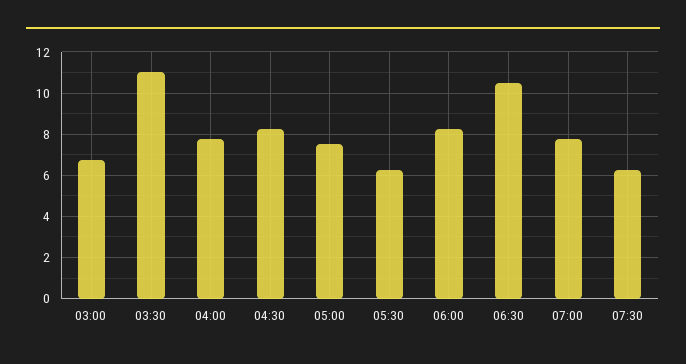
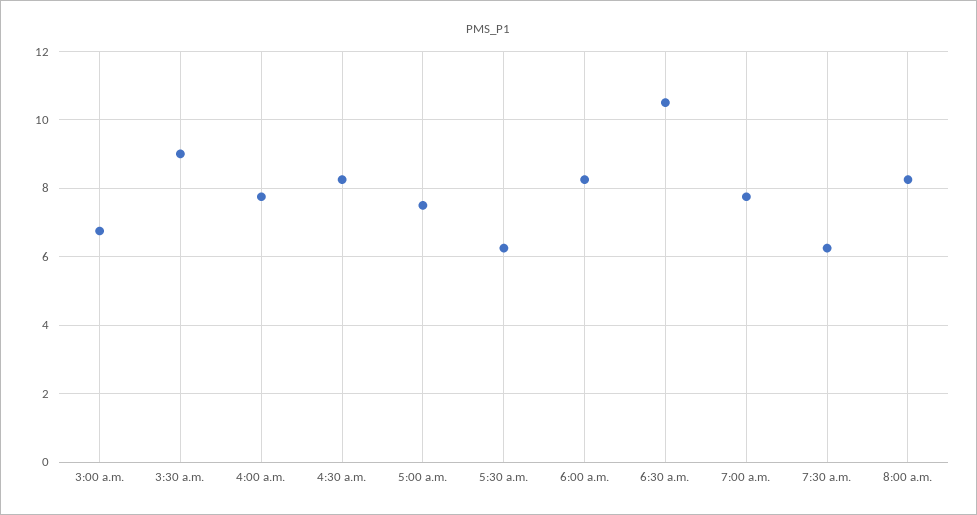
03:30: 11 -> 9
8:00 a.m.: none -> 8.2

